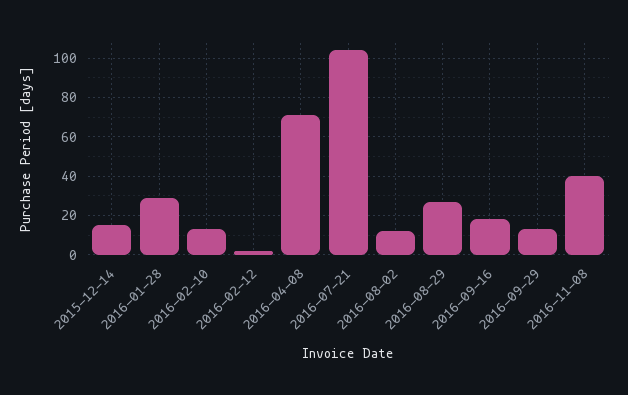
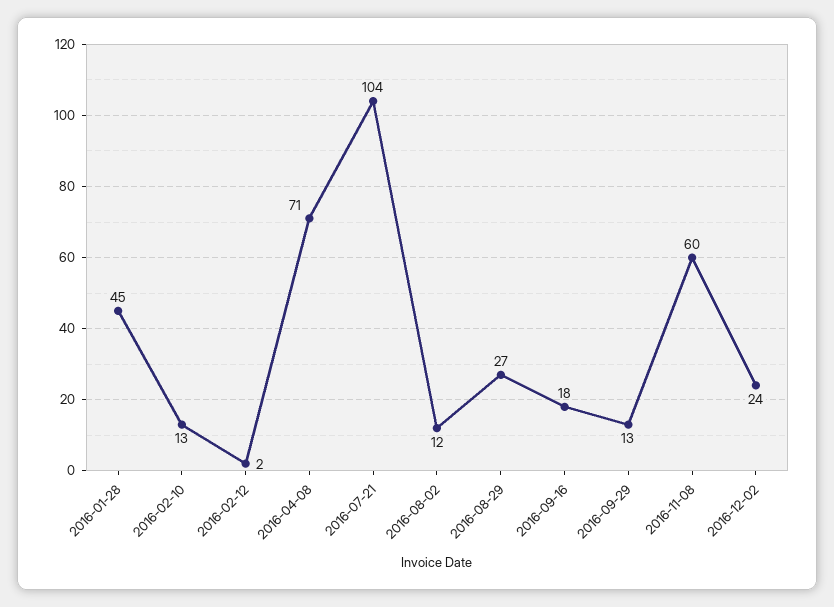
2015-12-14: 15 -> none
2016-01-28: 30 -> 45
2016-11-08: 40 -> 60
2016-12-02: none -> 24

